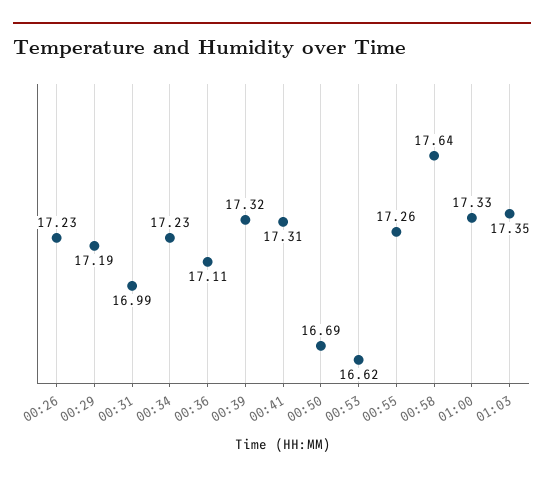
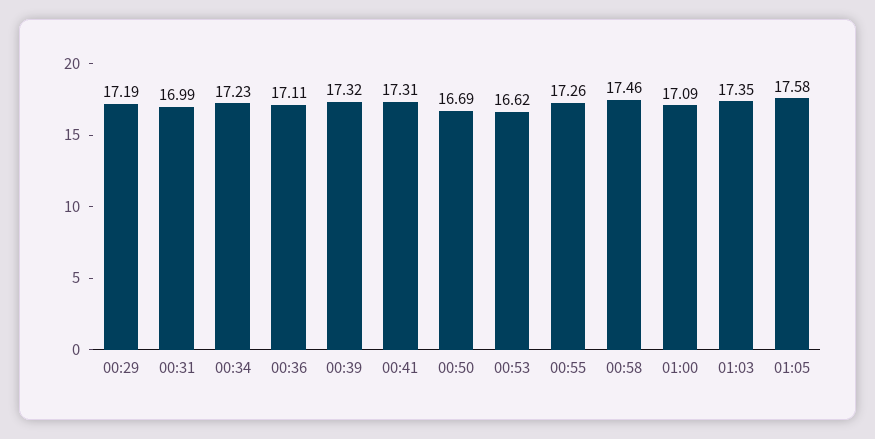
00:26: 17.23 -> none
00:58: 17.64 -> 17.46
01:00: 17.33 -> 17.09
01:05: none -> 17.58

